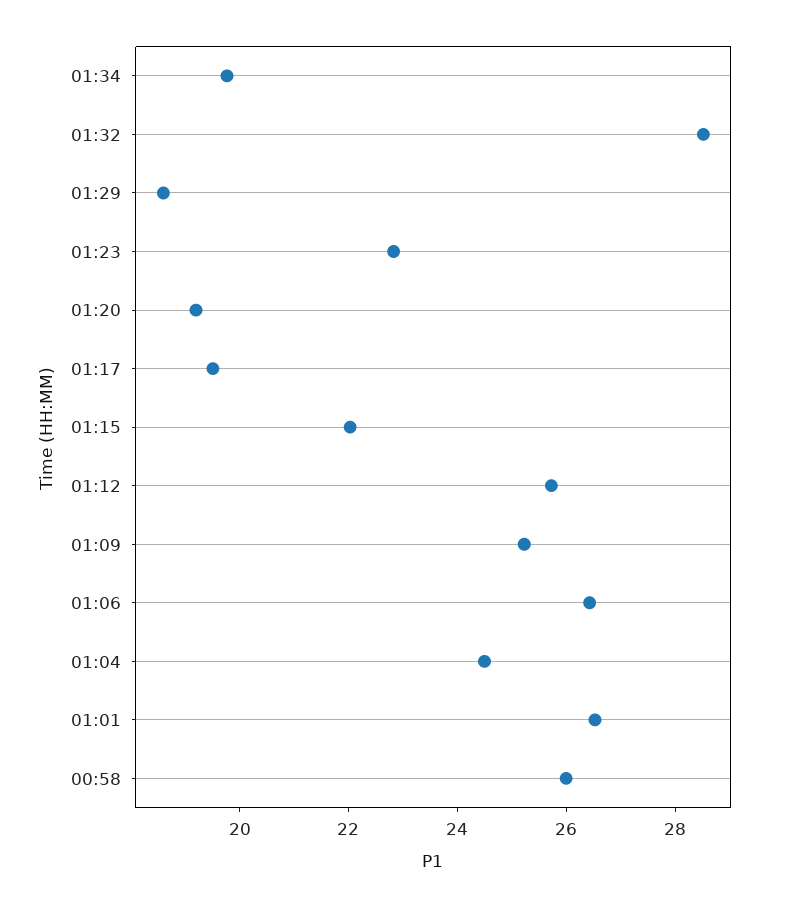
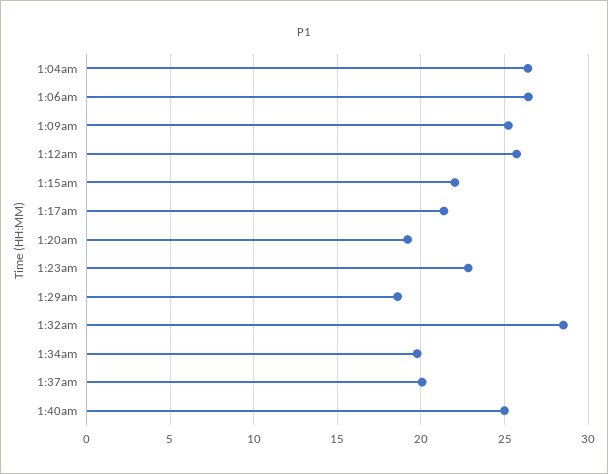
01:17: 19.5 -> 21.5
01:04: 24.5 -> 26.5
01:01: 26.5 -> none
00:58: 26 -> none
1:37am: none -> 20
1:40am: none -> 25

